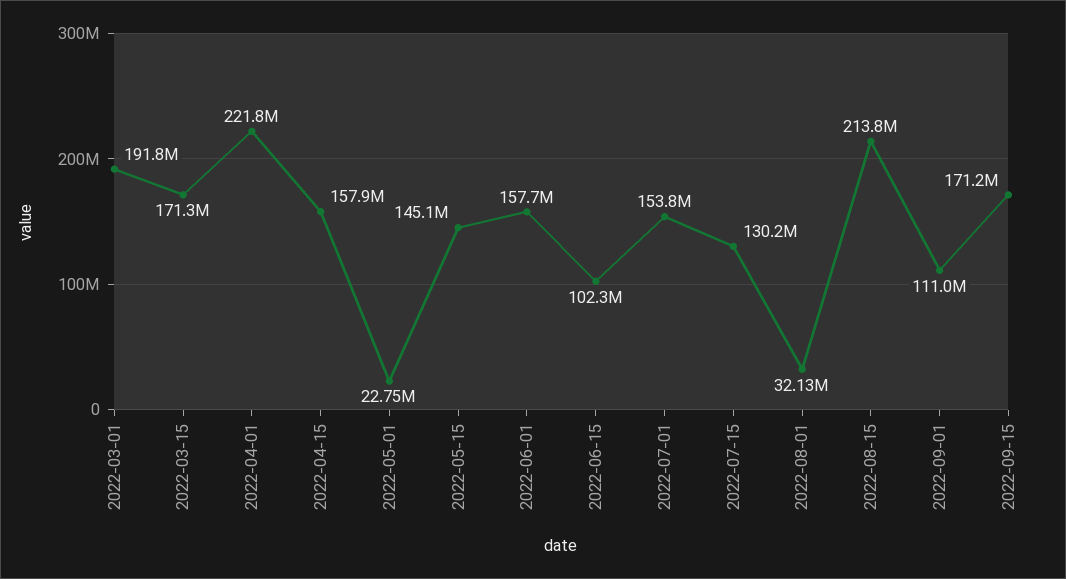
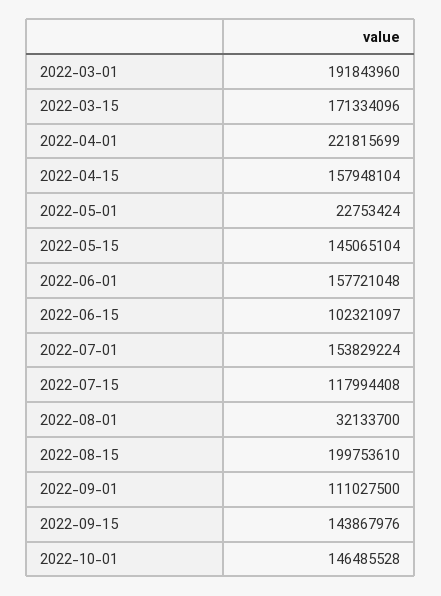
2022-07-15: 130200000 -> 117994408
2022-08-15: 213800000 -> 199753610
2022-09-15: 171200000 -> 143867976
2022-10-01: none -> 146485528

